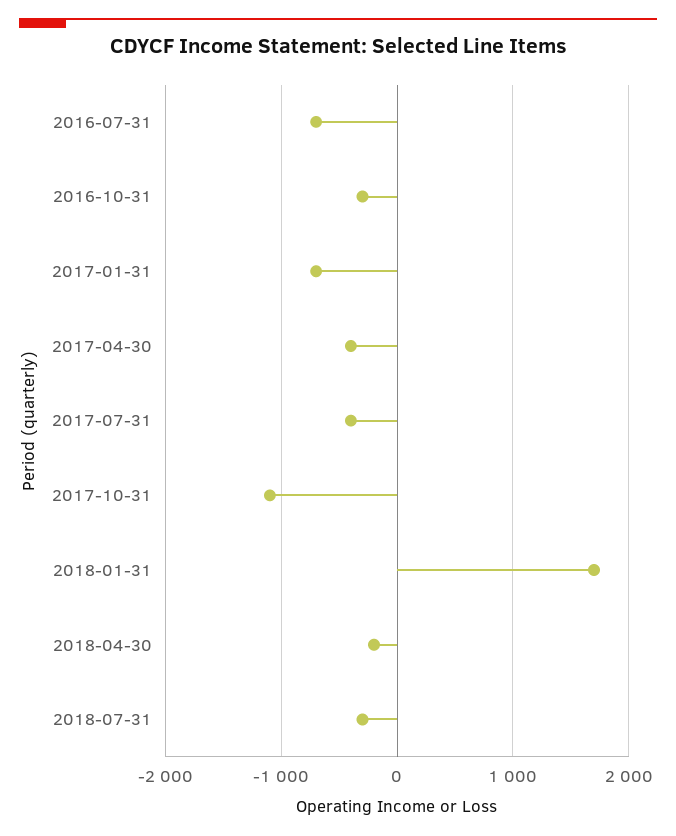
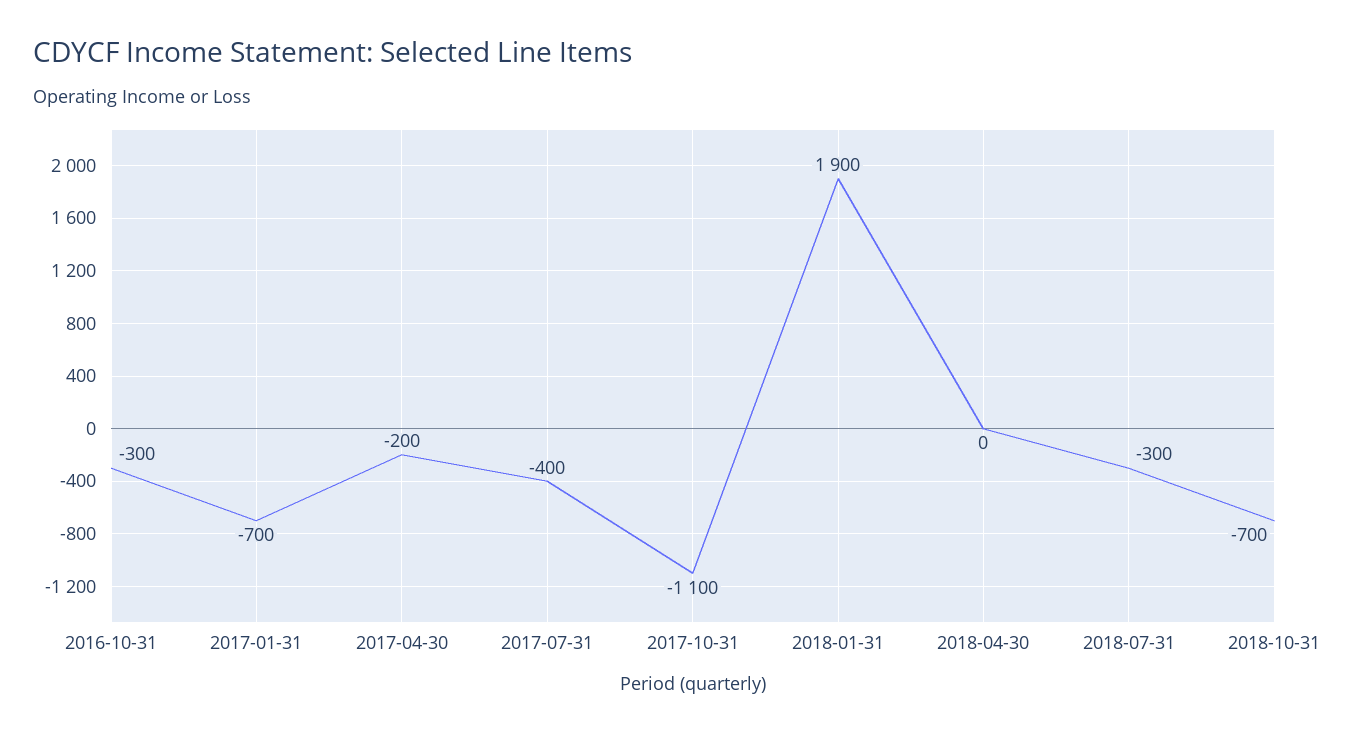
2016-07-31: -700 -> none
2017-04-30: -400 -> -200
2018-01-31: 1700 -> 1900
2018-04-30: -200 -> 0
2018-10-31: none -> -700

